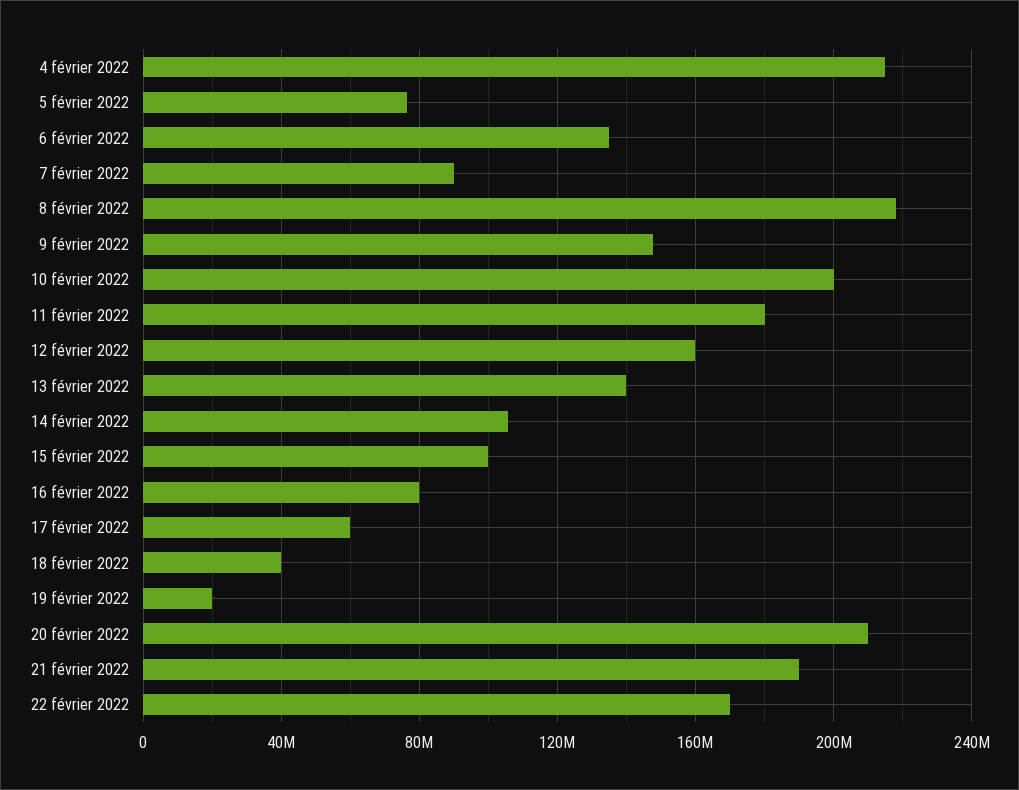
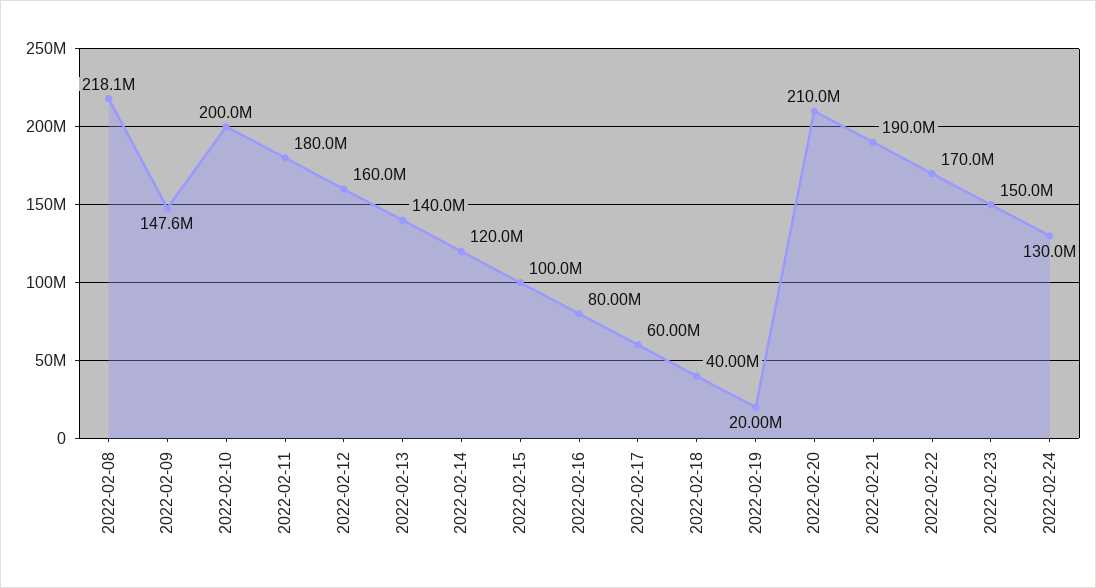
4 février 2022: 215000000 -> none
5 février 2022: 75000000 -> none
6 février 2022: 135000000 -> none
7 février 2022: 90000000 -> none
14 février 2022: 105000000 -> 120000000
2022-02-23: none -> 150000000
2022-02-24: none -> 130000000

